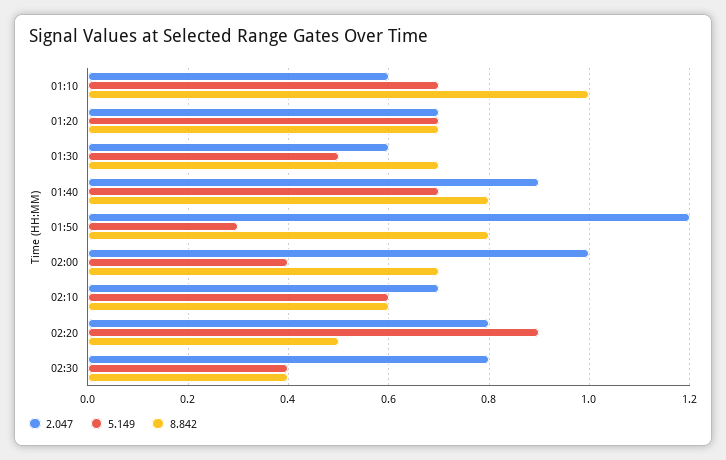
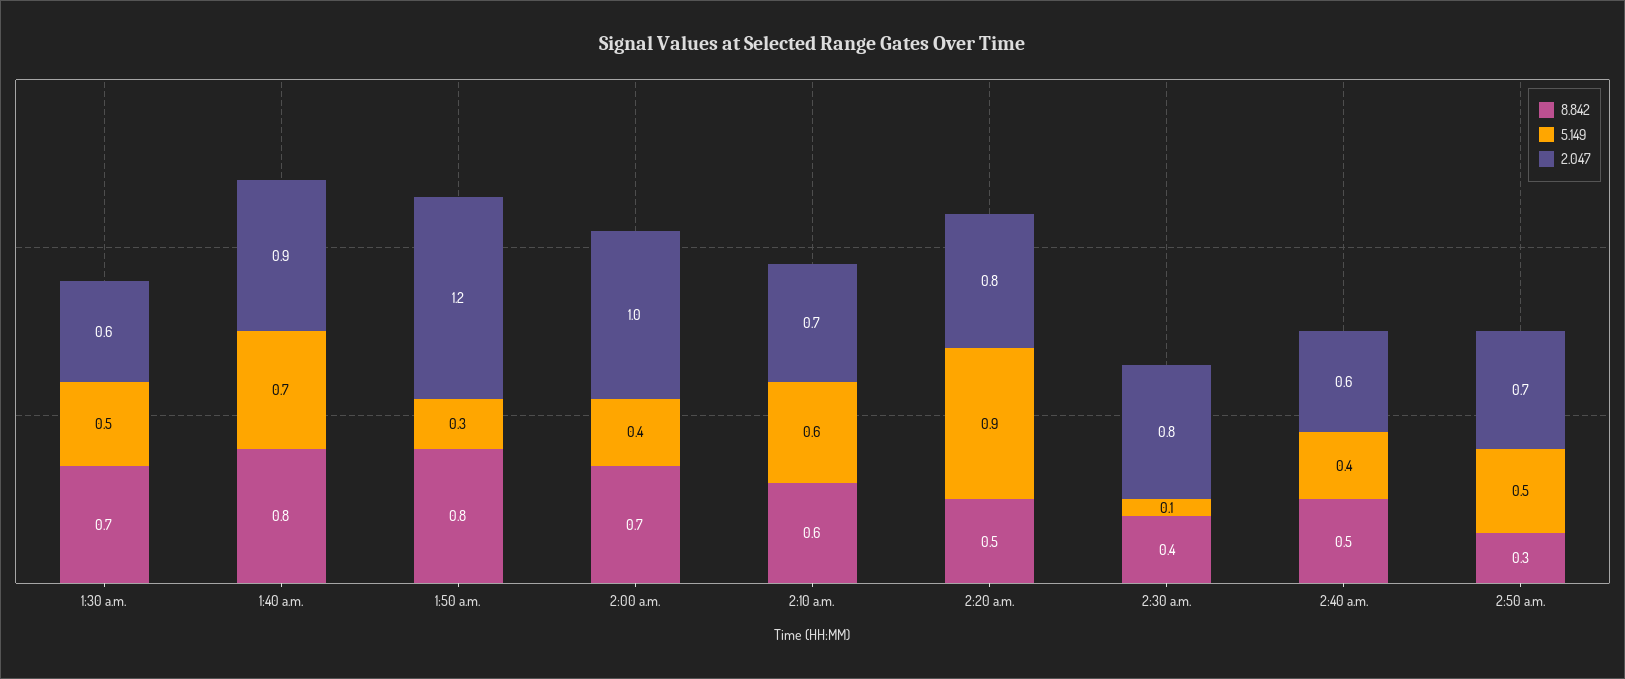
2.047, 01:10: 0.6 -> none
5.149, 01:10: 0.7 -> none
8.842, 01:10: 1 -> none
2.047, 01:20: 0.7 -> none
5.149, 01:20: 0.7 -> none
8.842, 01:20: 0.7 -> none
5.149, 02:30: 0.4 -> 0.1
8.842, 2:40 a.m.: none -> 0.5
5.149, 2:40 a.m.: none -> 0.4
2.047, 2:40 a.m.: none -> 0.6
8.842, 2:50 a.m.: none -> 0.3
5.149, 2:50 a.m.: none -> 0.5
2.047, 2:50 a.m.: none -> 0.7

